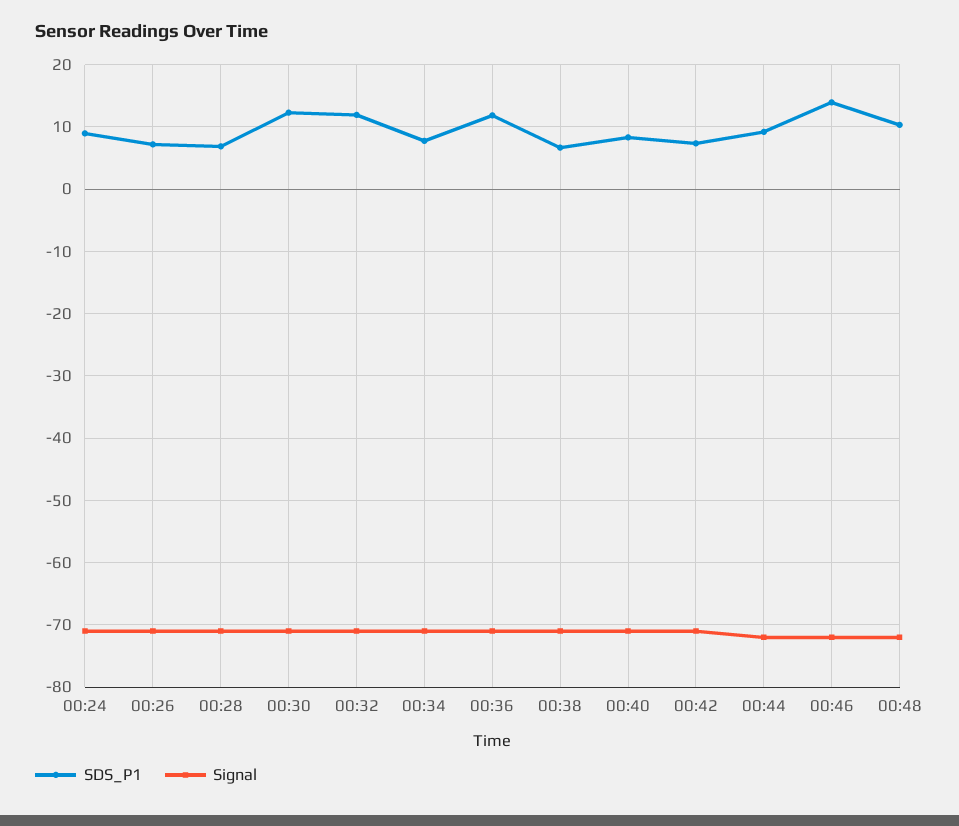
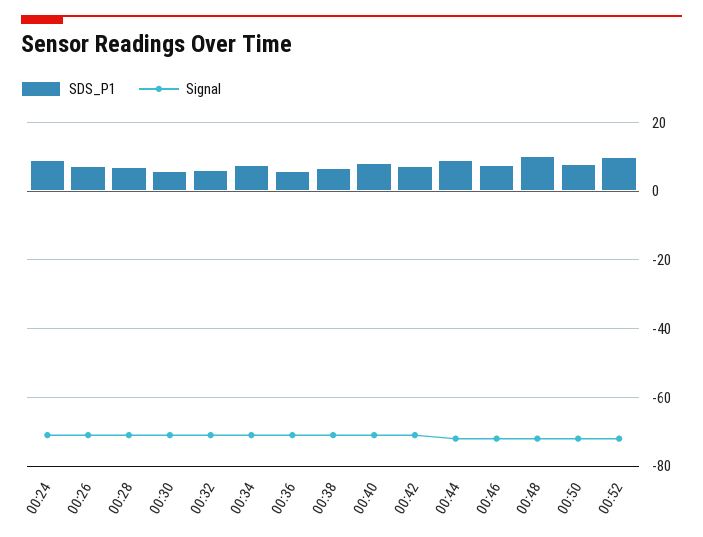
SDS_P1, 00:30: 12 -> 6
SDS_P1, 00:32: 12 -> 6
SDS_P1, 00:36: 12 -> 6
SDS_P1, 00:46: 14 -> 8
SDS_P1, 00:50: none -> 8
Signal, 00:50: none -> -72
SDS_P1, 00:52: none -> 10
Signal, 00:52: none -> -72

